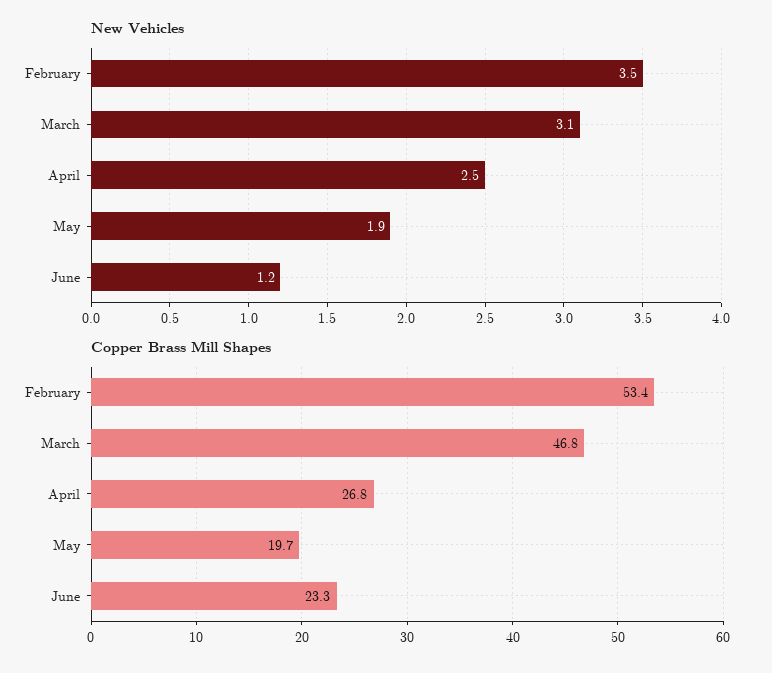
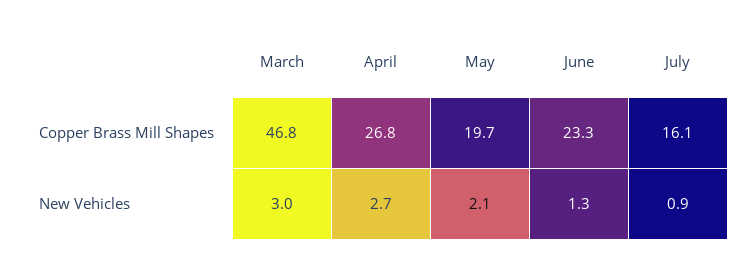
New Vehicles, February: 3.5 -> none
New Vehicles, March: 3.1 -> 3
New Vehicles, April: 2.5 -> 2.7
New Vehicles, May: 1.9 -> 2.1
New Vehicles, June: 1.2 -> 1.3
Copper Brass Mill Shapes, February: 53.4 -> none
Copper Brass Mill Shapes, July: none -> 16.1
New Vehicles, July: none -> 0.9

